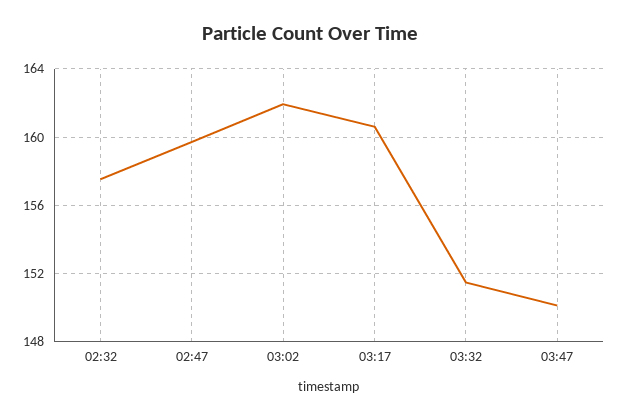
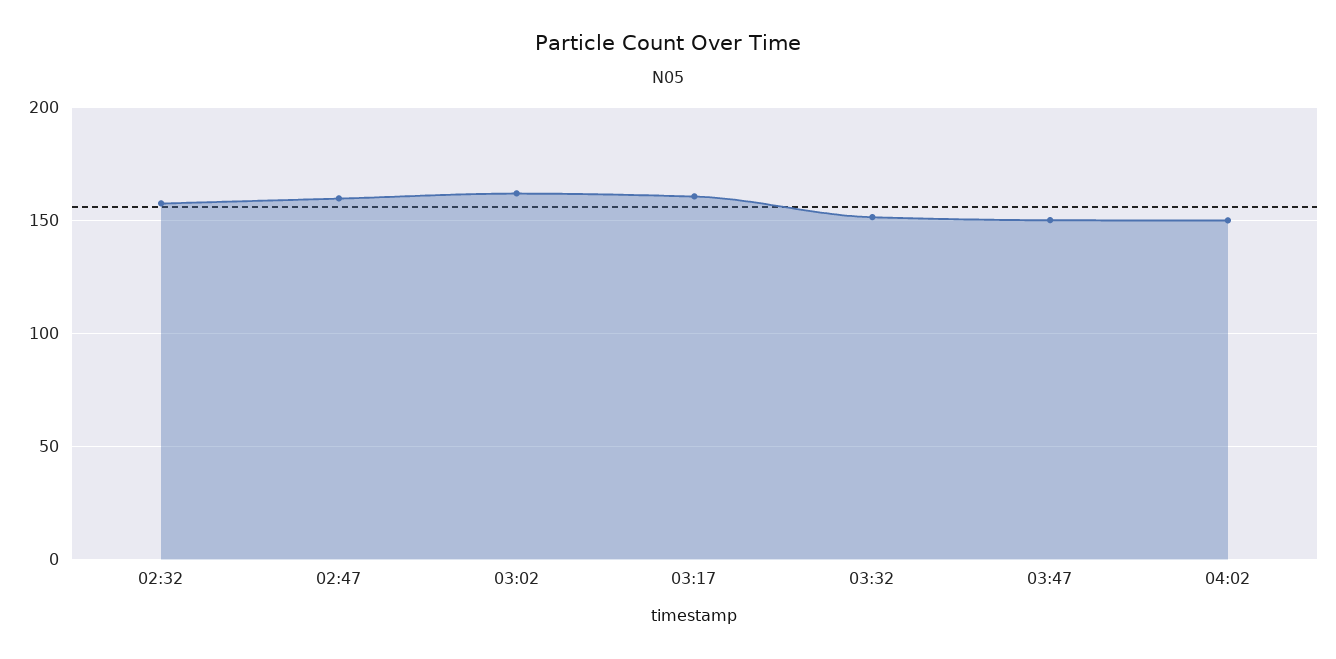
04:02: none -> 150

